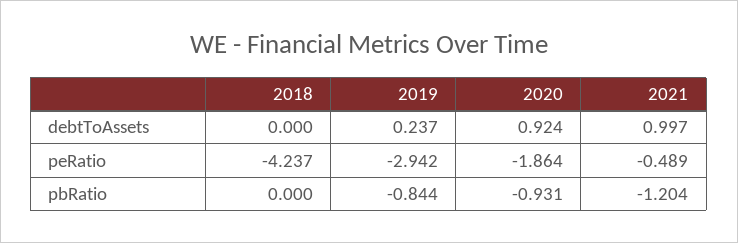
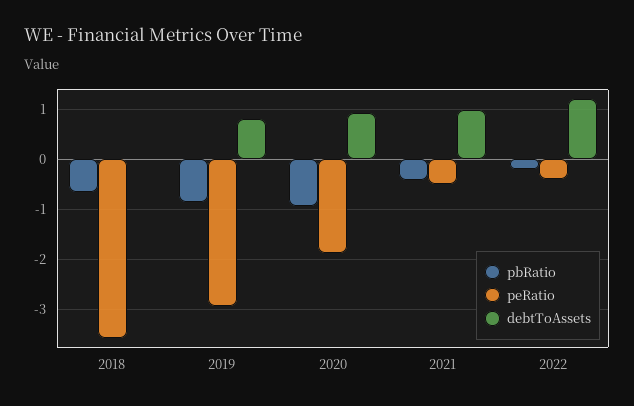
debtToAssets, 2019: 0.237 -> 0.8
peRatio, 2018: -4.237 -> -3.6
pbRatio, 2018: 0 -> -0.6
pbRatio, 2021: -1.204 -> -0.4
pbRatio, 2022: none -> -0.2
peRatio, 2022: none -> -0.4
debtToAssets, 2022: none -> 1.2

